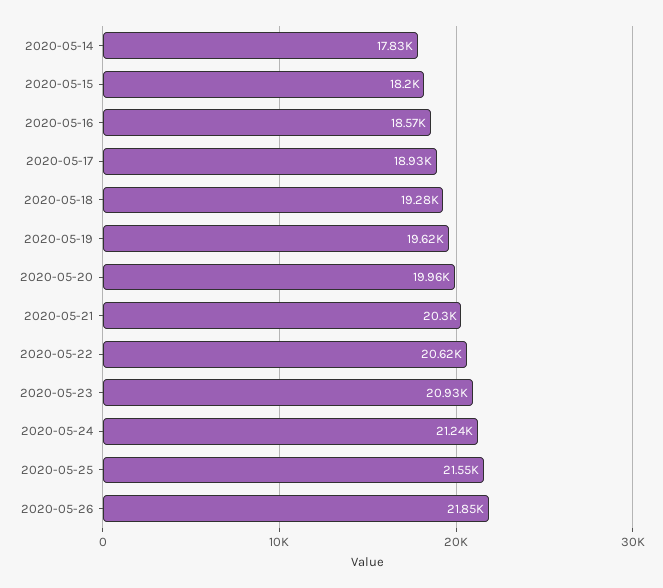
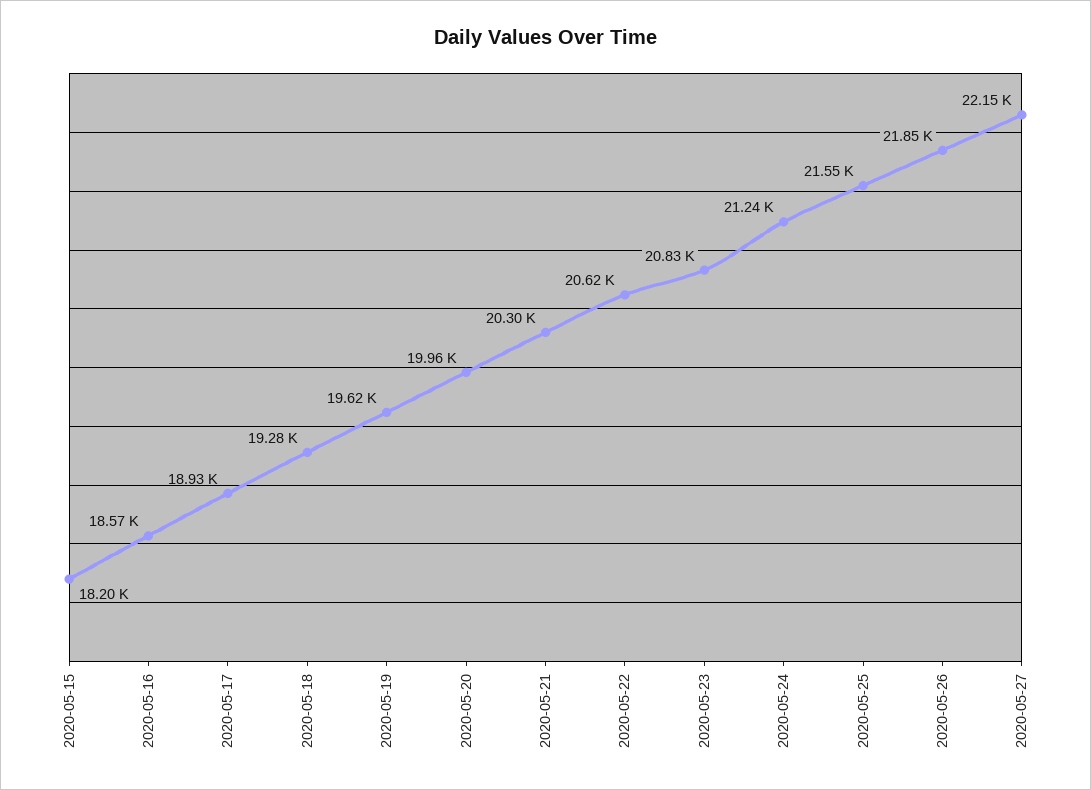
2020-05-14: 17830 -> none
2020-05-23: 20930 -> 20830
2020-05-27: none -> 22150

